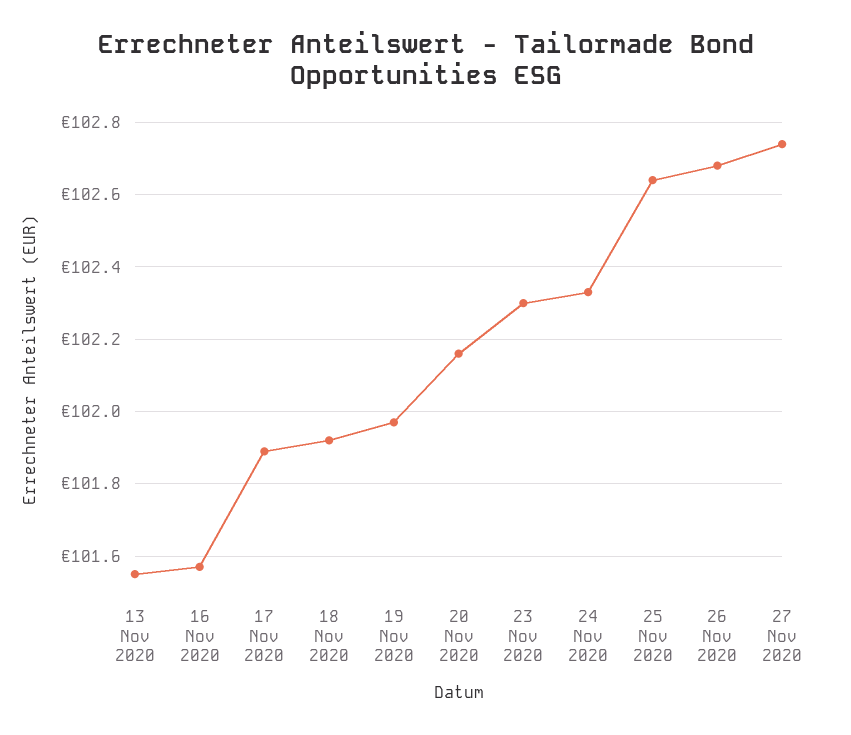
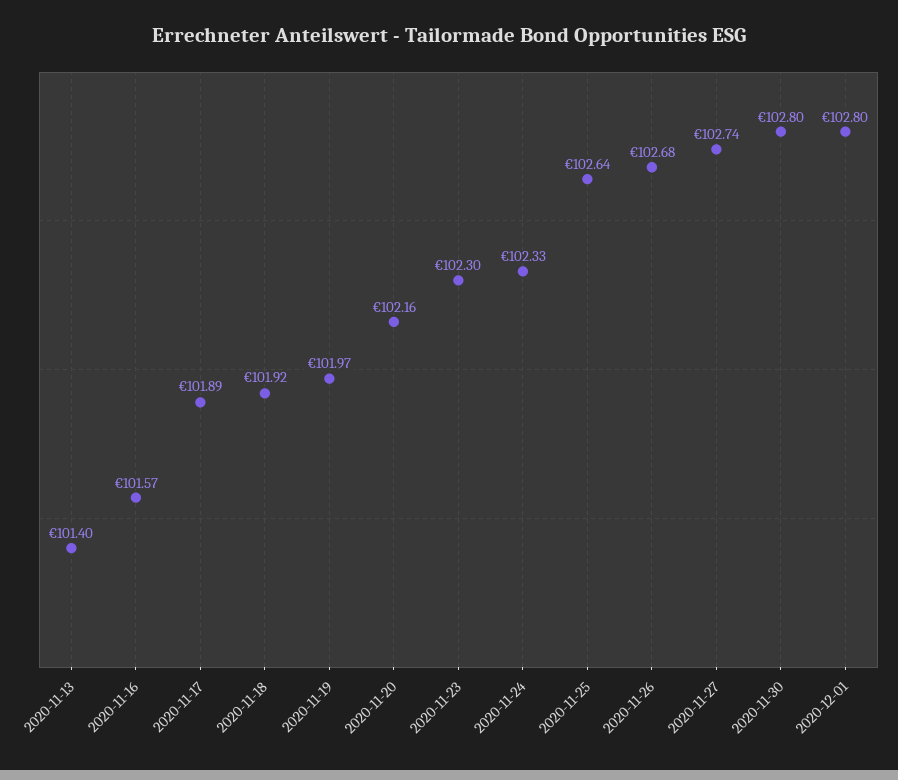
13 Nov 2020: 101.55 -> 101.4
2020-11-30: none -> 102.8
2020-12-01: none -> 102.8

